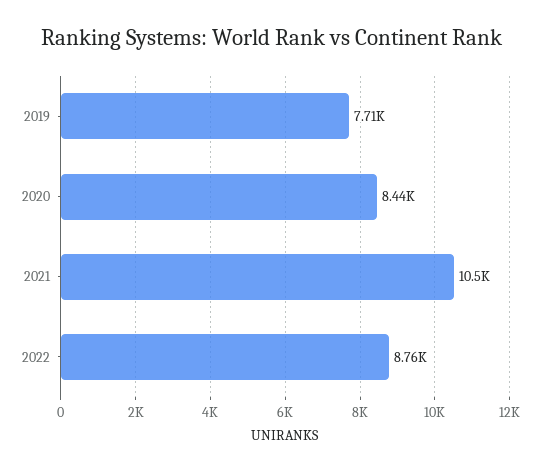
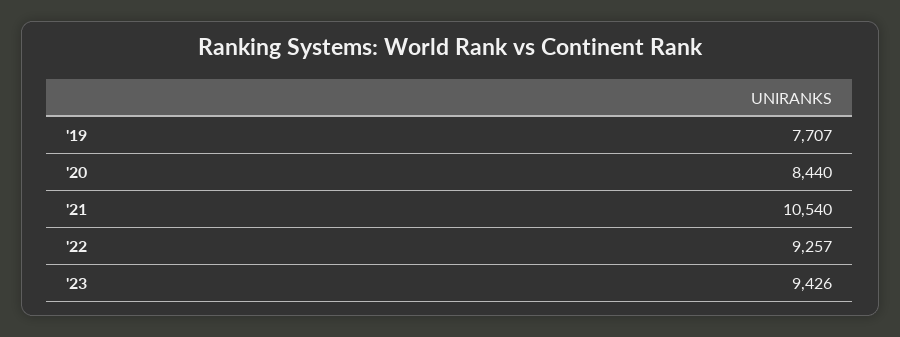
2022: 8760 -> 9257
'23: none -> 9426

